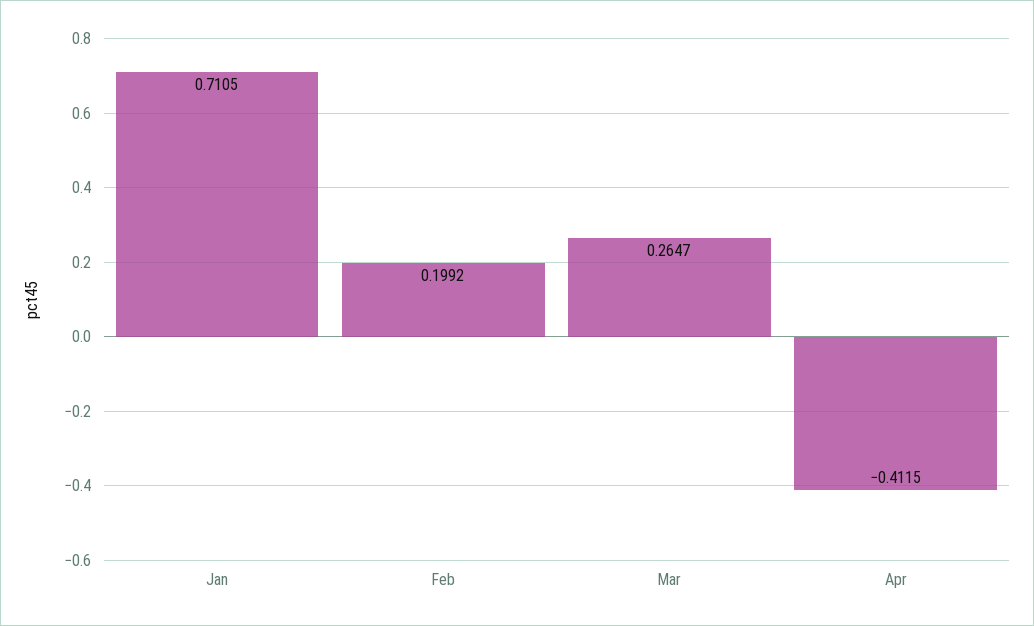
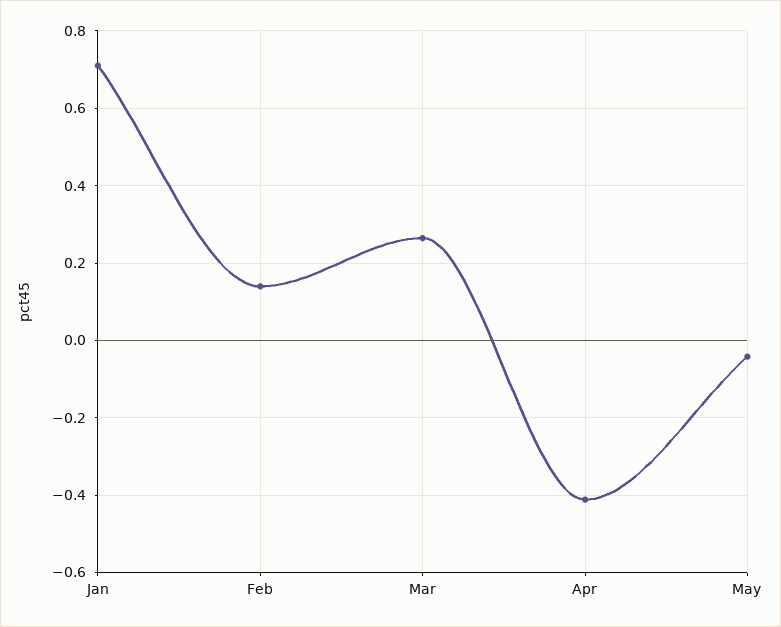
Feb: 0.1992 -> 0.14
May: none -> -0.04

